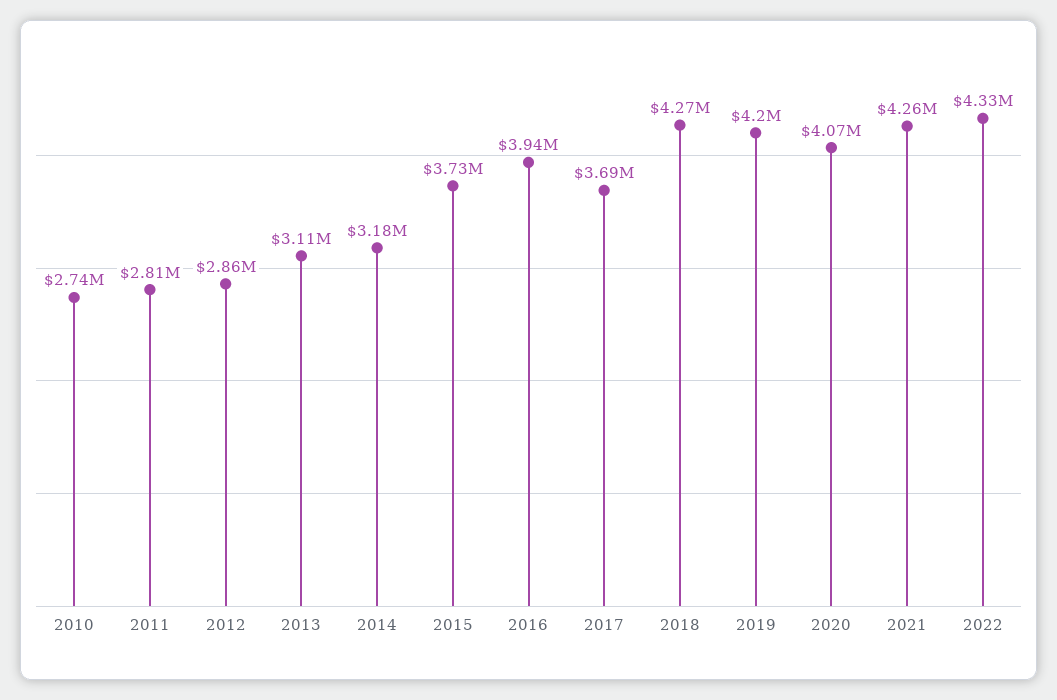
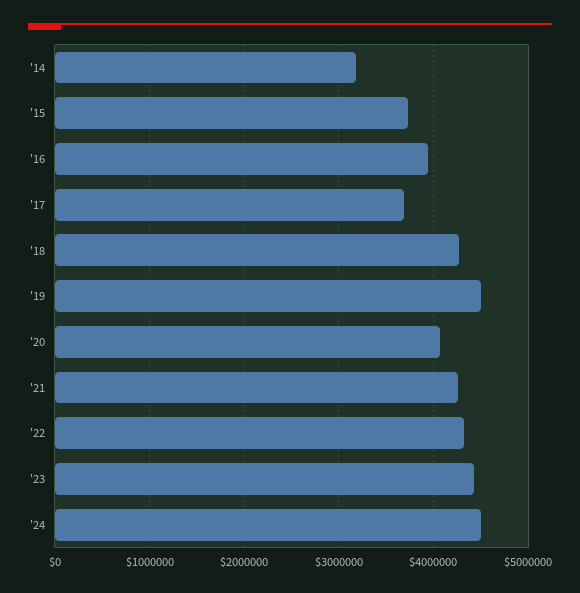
2010: 2740000 -> none
2011: 2810000 -> none
2012: 2860000 -> none
2013: 3110000 -> none
2019: 4200000 -> 4500000
'23: none -> 4400000
'24: none -> 4500000

